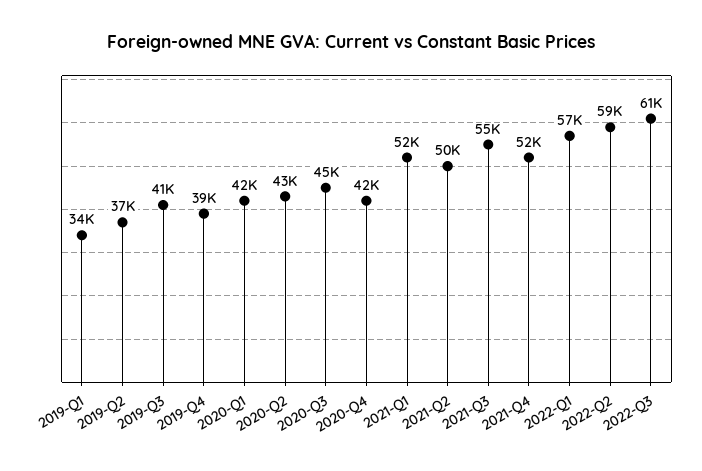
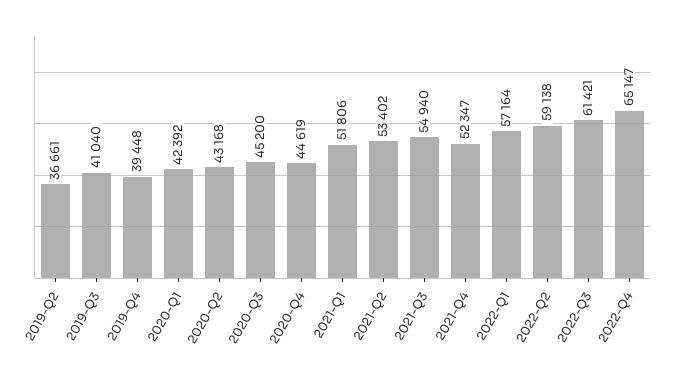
2019-Q1: 34000 -> none
2020-Q4: 42000 -> 44619
2021-Q2: 50000 -> 53402
2022-Q4: none -> 65147

